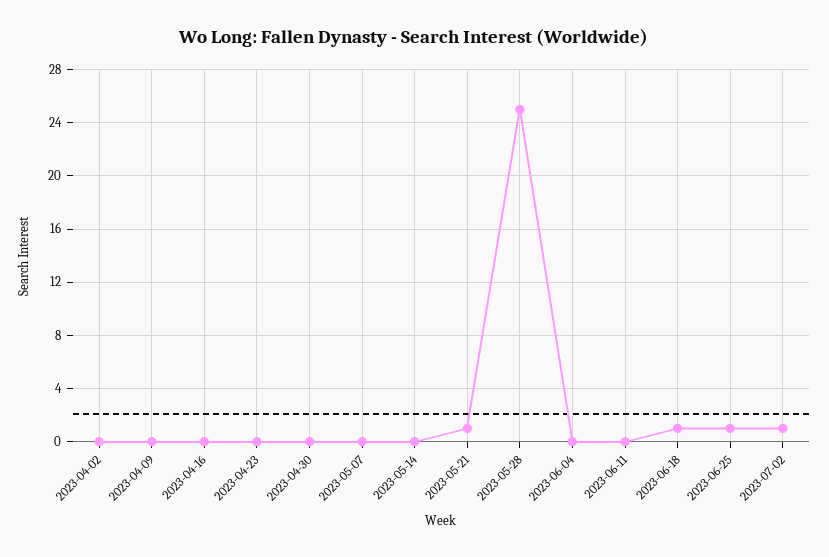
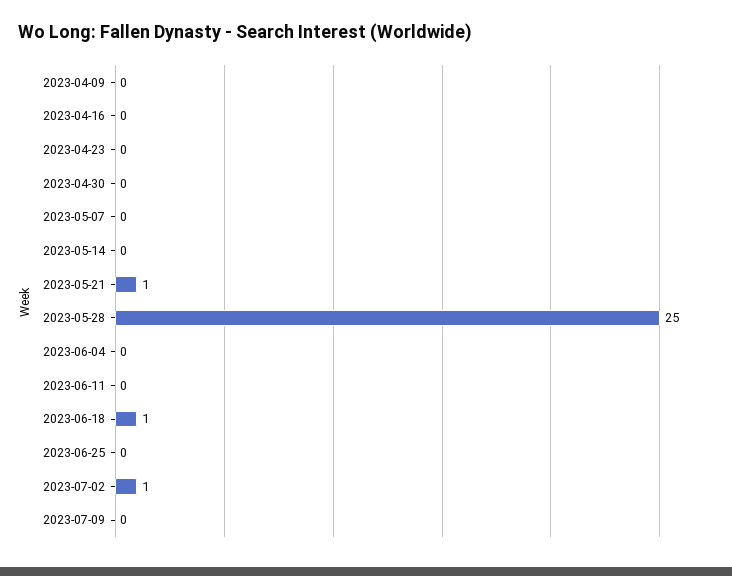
2023-04-02: 0 -> none
2023-06-25: 1 -> 0
2023-07-09: none -> 0

